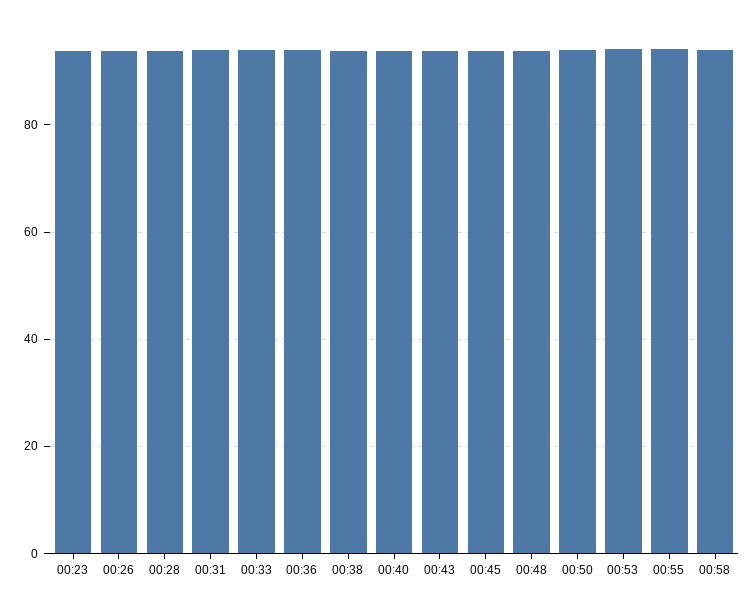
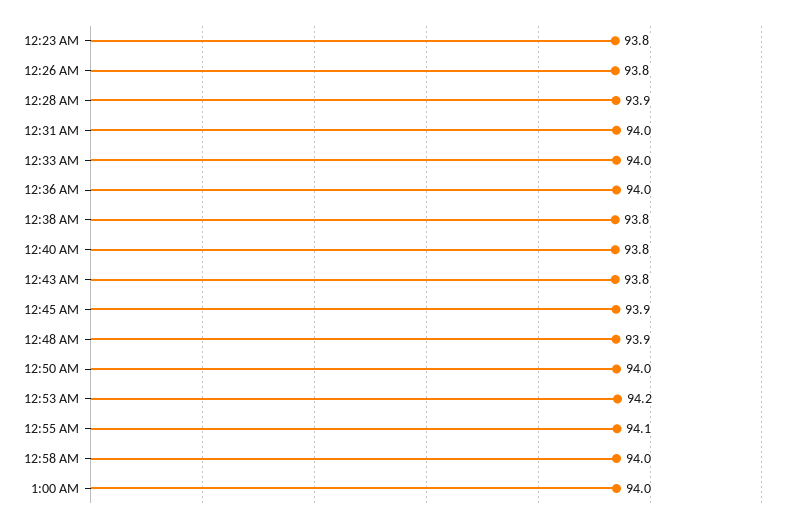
1:00 AM: none -> 94

